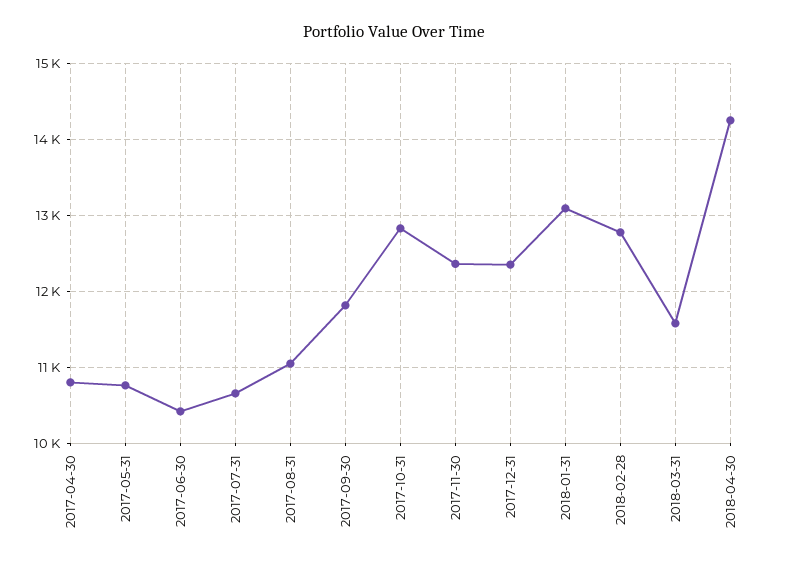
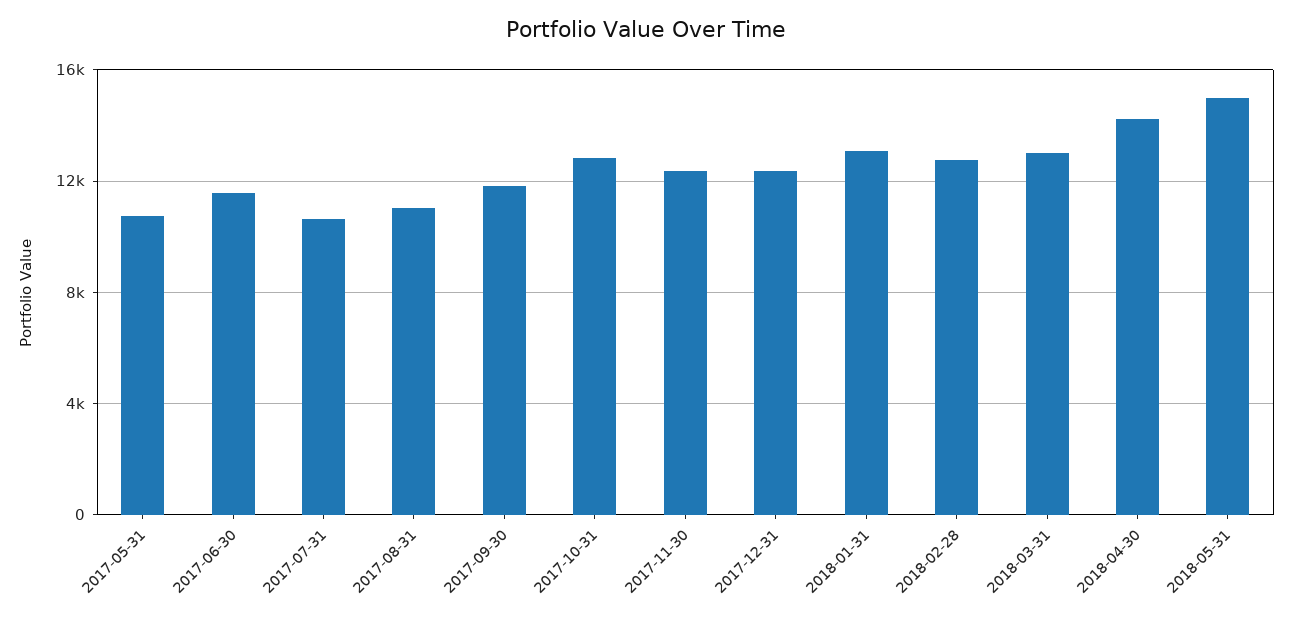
2017-04-30: 10800 -> none
2017-06-30: 10400 -> 11500
2018-03-31: 11600 -> 13000
2018-05-31: none -> 15000

